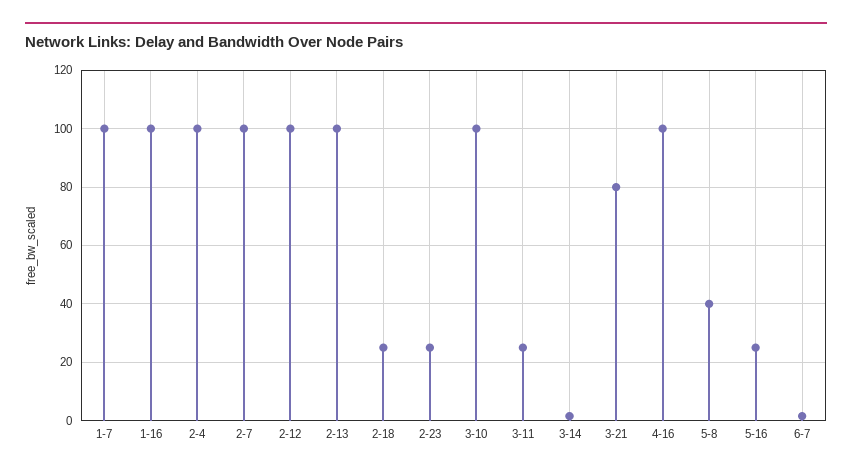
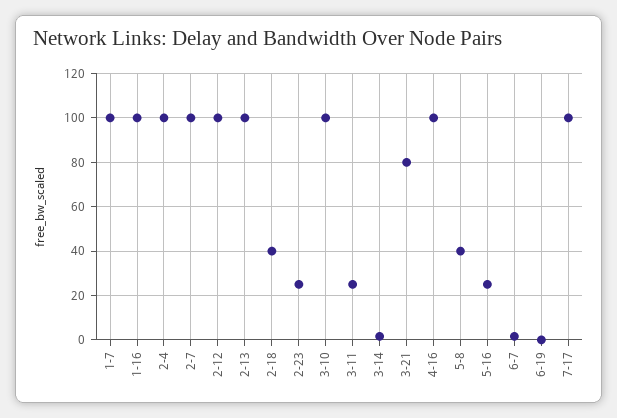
2-18: 25 -> 40
6-19: none -> 0
7-17: none -> 100

